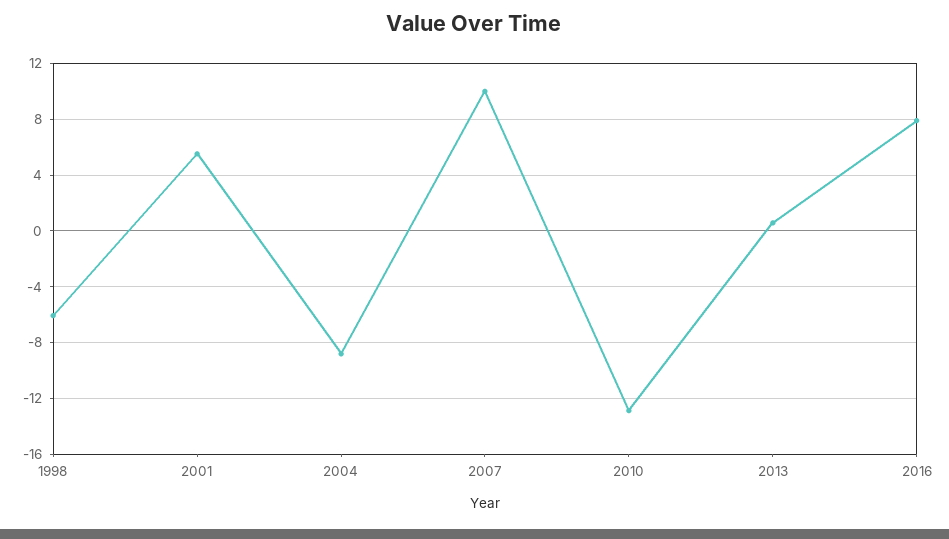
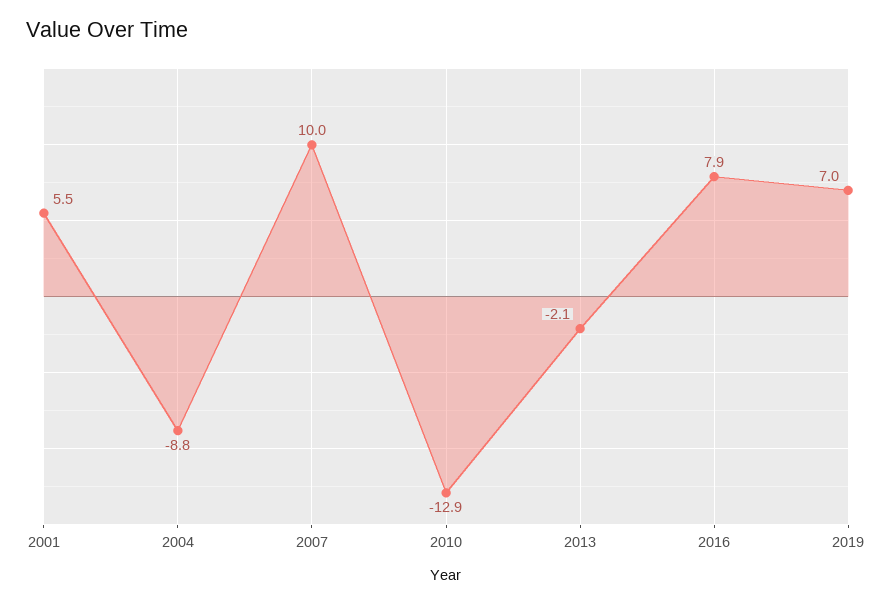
1998: -6 -> none
2013: 0.5 -> -2.1
2019: none -> 7

